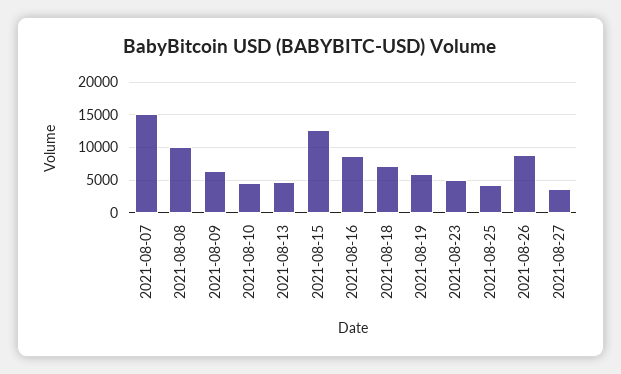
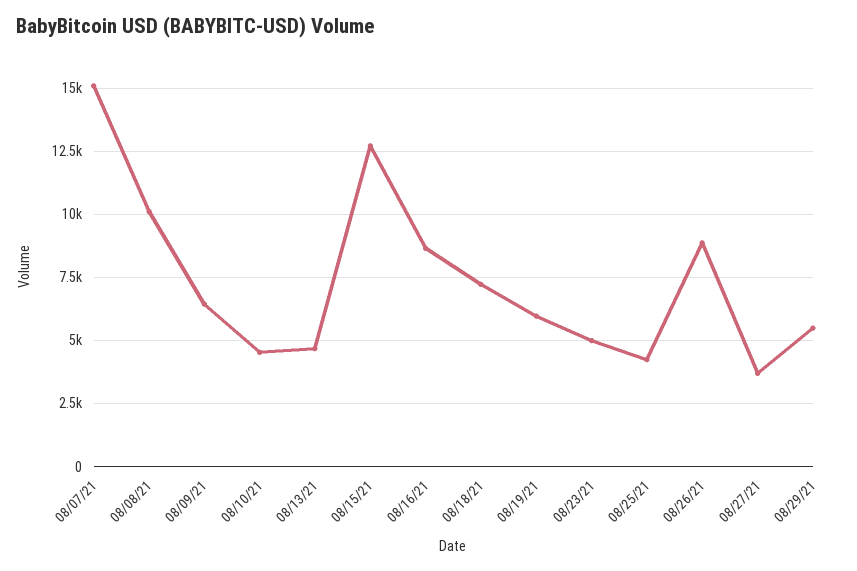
08/29/21: none -> 5500

